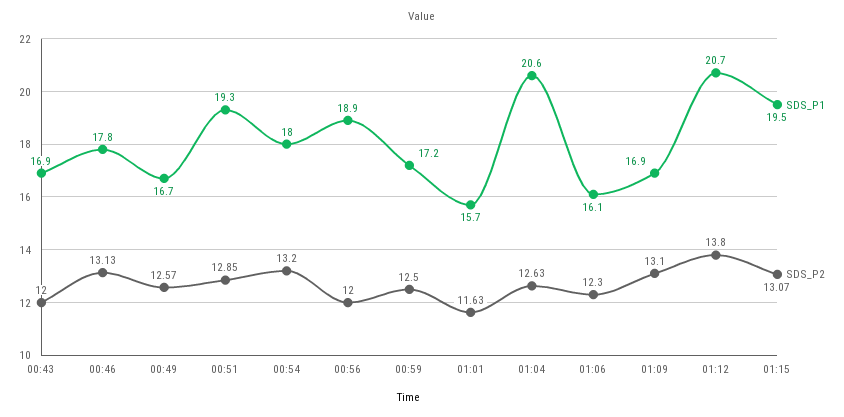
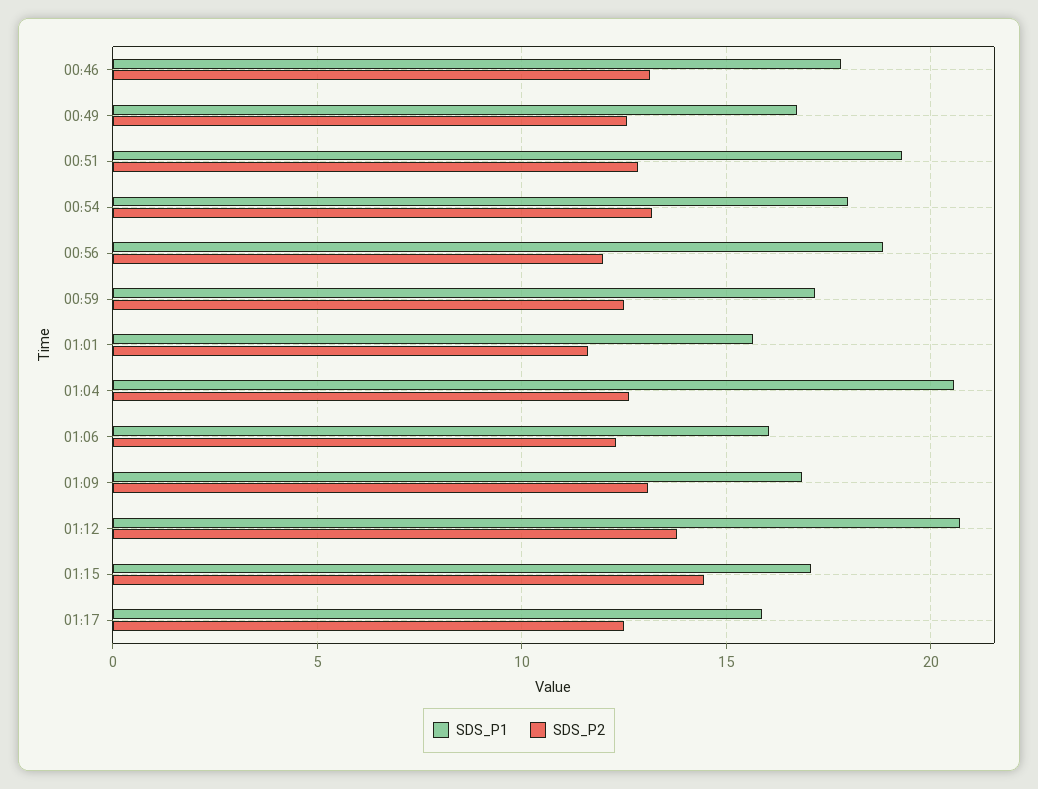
SDS_P1, 00:43: 16.9 -> none
SDS_P2, 00:43: 12 -> none
SDS_P1, 01:15: 19.5 -> 17
SDS_P2, 01:15: 13.07 -> 14.5
SDS_P1, 01:17: none -> 16
SDS_P2, 01:17: none -> 12.5

